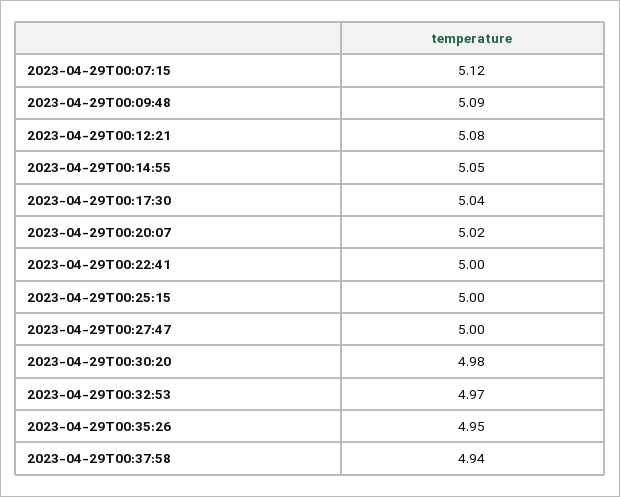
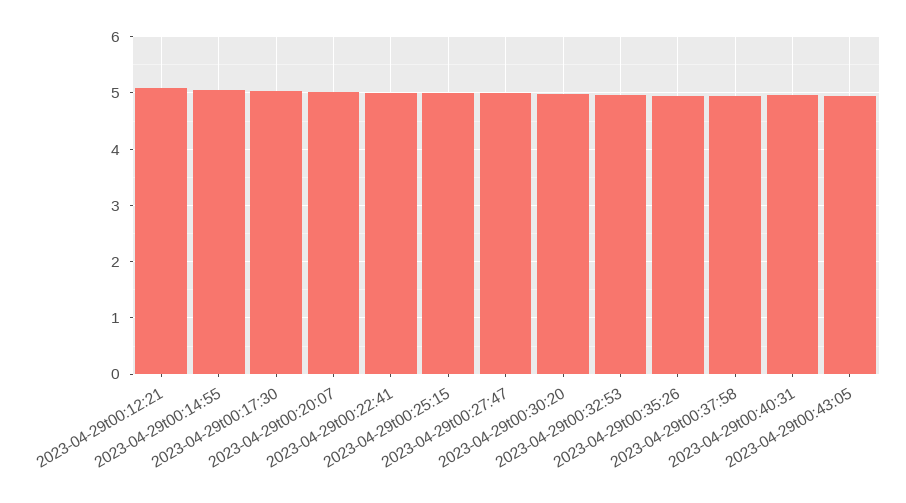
2023-04-29T00:07:15: 5.12 -> none
2023-04-29T00:09:48: 5.09 -> none
2023-04-29t00:40:31: none -> 5
2023-04-29t00:43:05: none -> 5

